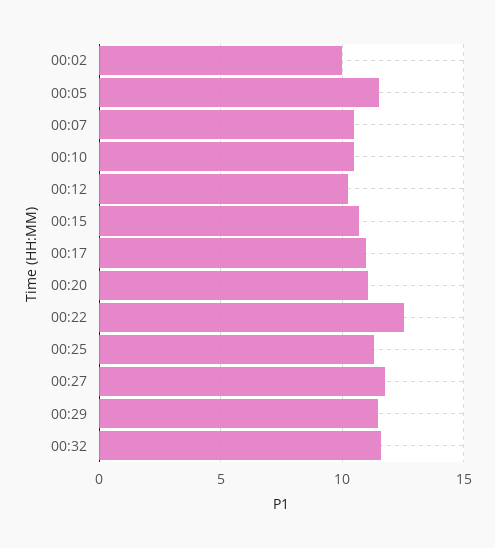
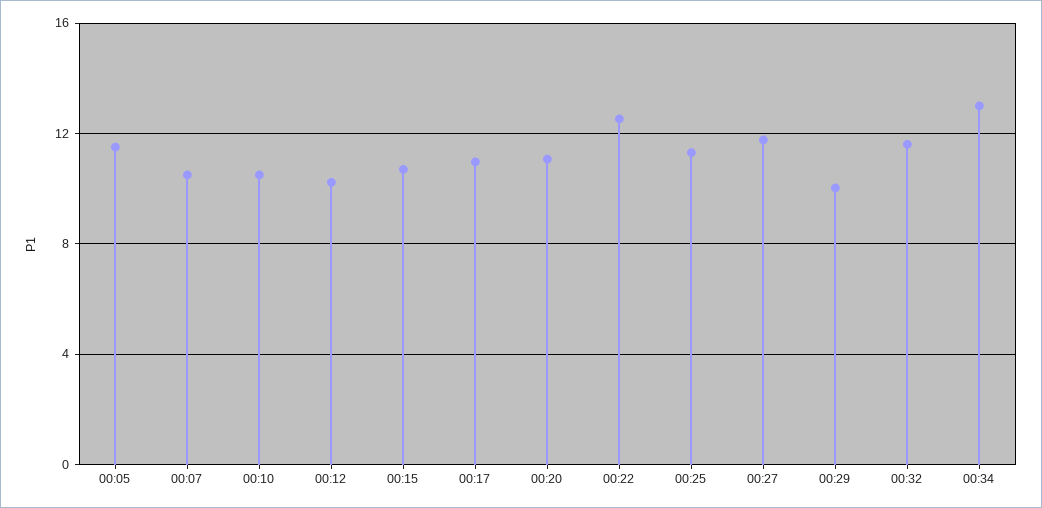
00:02: 10 -> none
00:29: 11.5 -> 10
00:34: none -> 13

